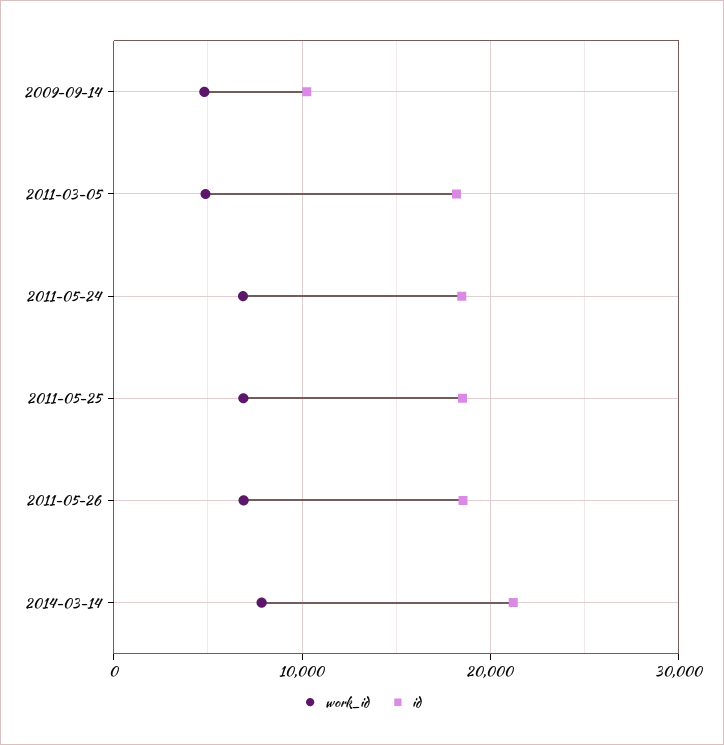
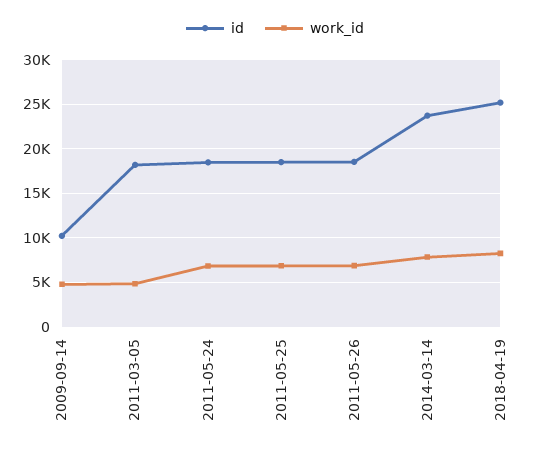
id, 2014-03-14: 21000 -> 24000
id, 2018-04-19: none -> 25000
work_id, 2018-04-19: none -> 8000

